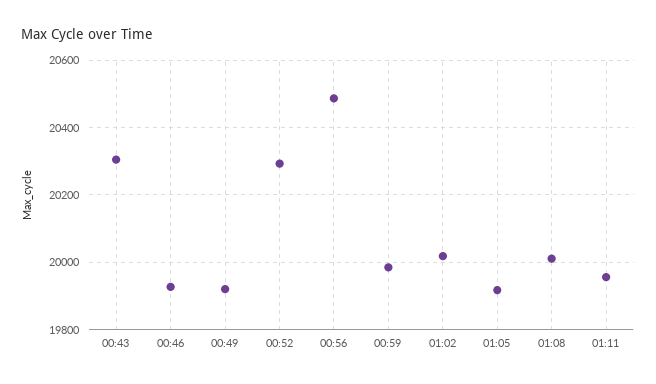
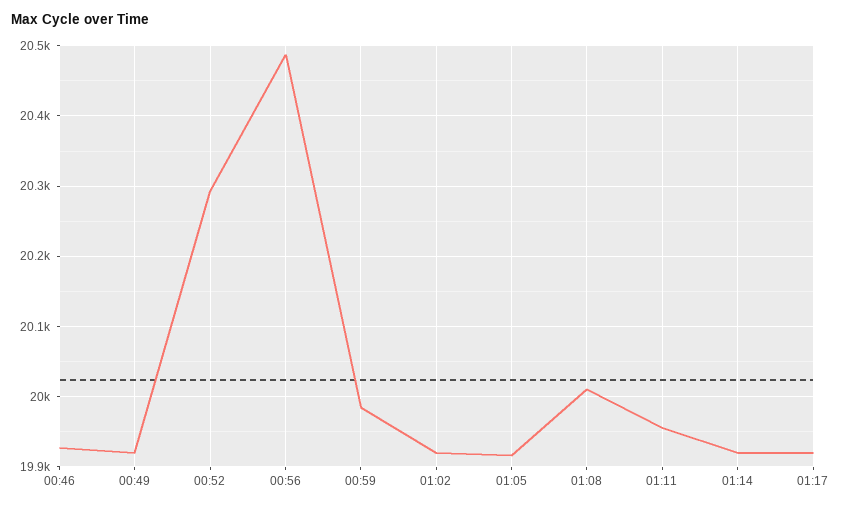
00:43: 20300 -> none
01:02: 20020 -> 19920
01:14: none -> 19920
01:17: none -> 19920

